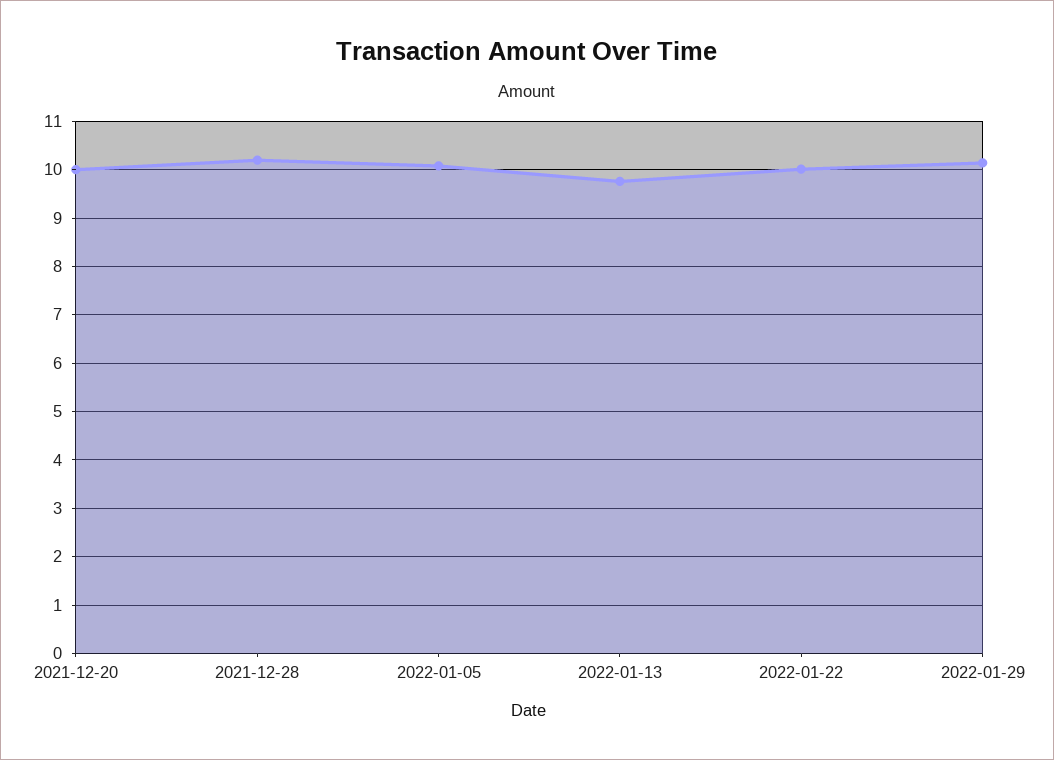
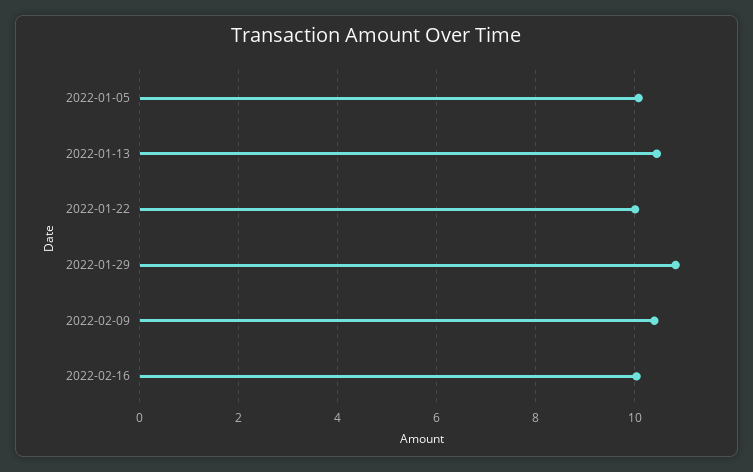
2021-12-20: 10 -> none
2021-12-28: 10.2 -> none
2022-01-13: 9.8 -> 10.4
2022-01-29: 10.2 -> 10.8
2022-02-09: none -> 10.4
2022-02-16: none -> 10

